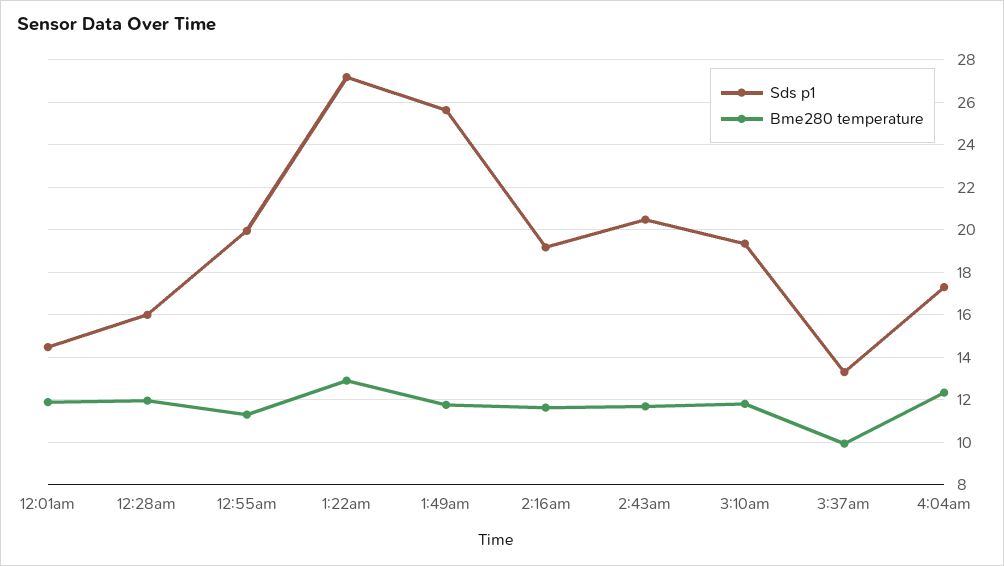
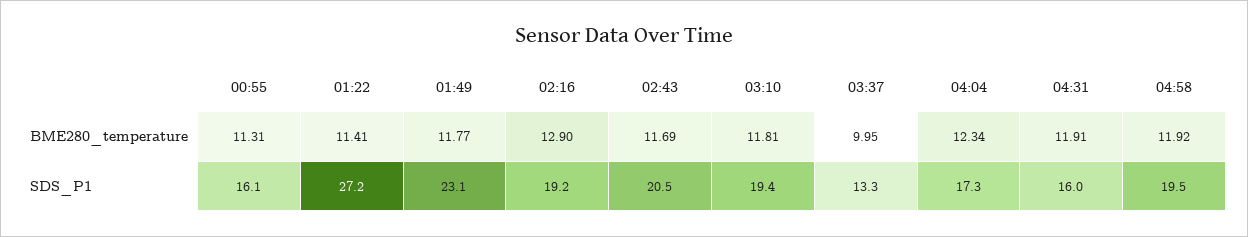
Sds p1, 12:01am: 14.5 -> none
Bme280 temperature, 12:01am: 12 -> none
Sds p1, 12:28am: 16 -> none
Bme280 temperature, 12:28am: 12 -> none
Sds p1, 12:55am: 20 -> 16.1
Bme280 temperature, 1:22am: 13 -> 11.41
Sds p1, 1:49am: 25.5 -> 23.1
Bme280 temperature, 2:16am: 11.5 -> 12.9
Bme280 temperature, 04:31: none -> 11.91
Bme280 temperature, 04:58: none -> 11.92
Sds p1, 04:31: none -> 16
Sds p1, 04:58: none -> 19.5

